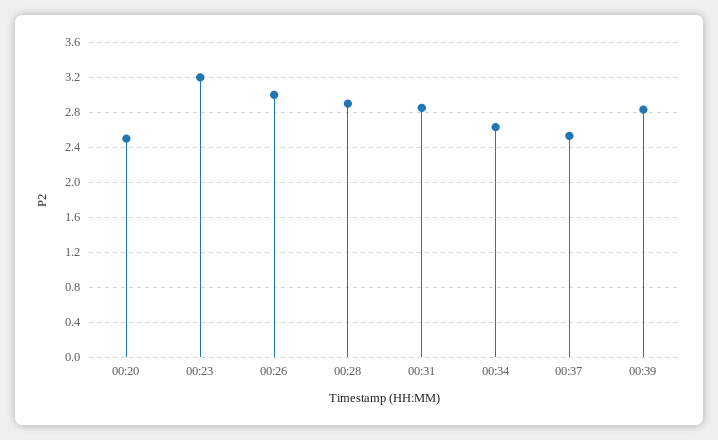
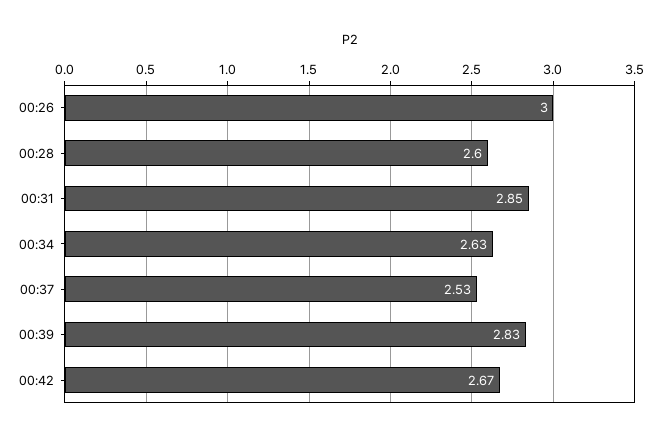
00:20: 2.5 -> none
00:23: 3.2 -> none
00:28: 2.9 -> 2.6
00:42: none -> 2.67

